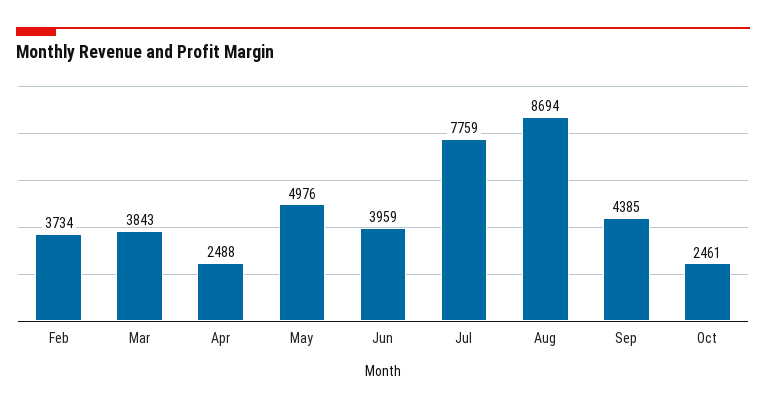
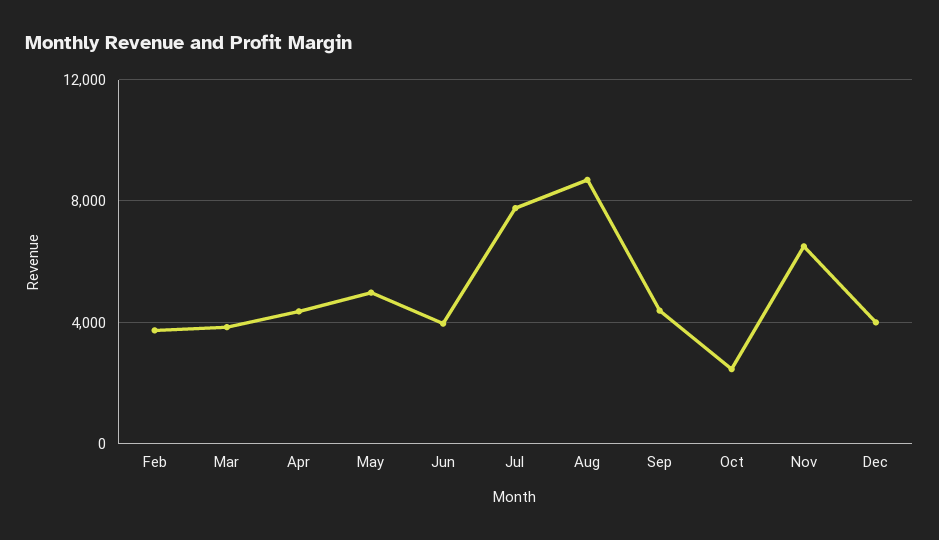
Apr: 2488 -> 4500
Nov: none -> 6500
Dec: none -> 4000

